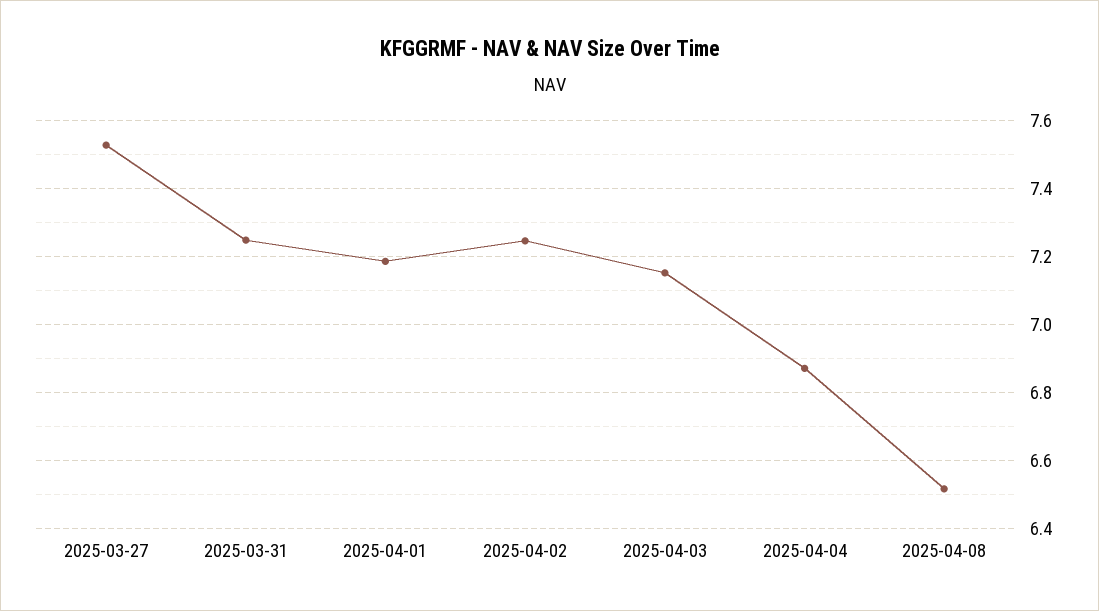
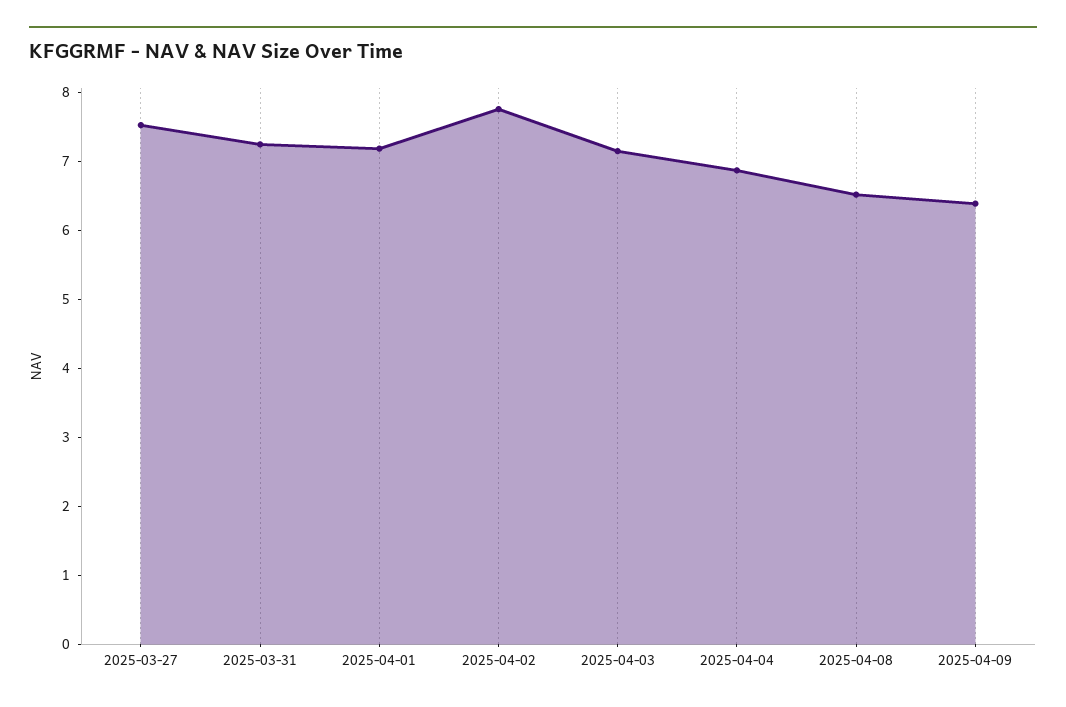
2025-04-02: 7.24 -> 7.8
2025-04-09: none -> 6.4

